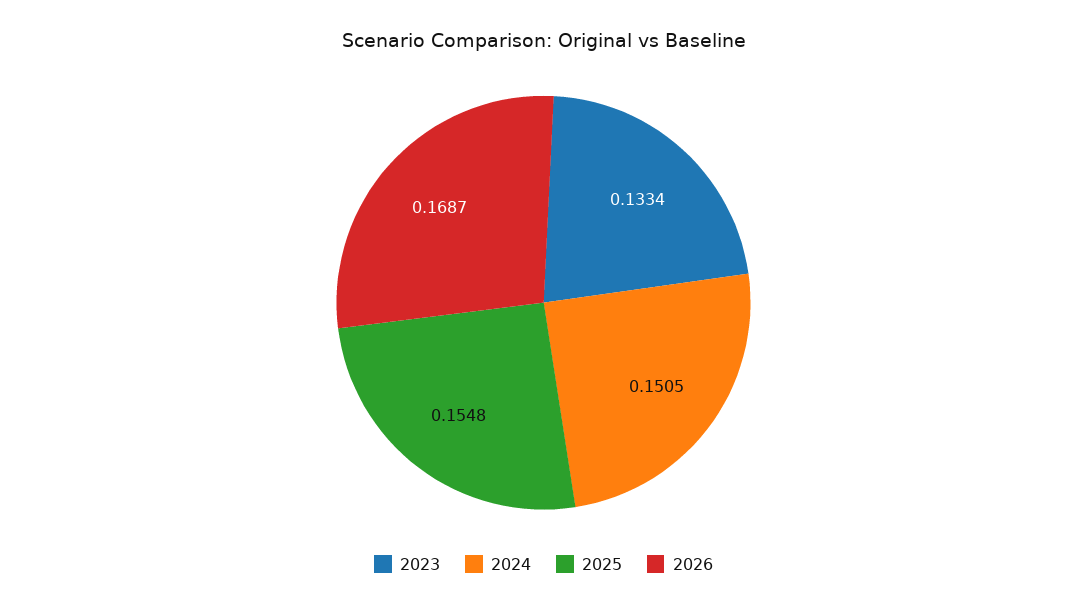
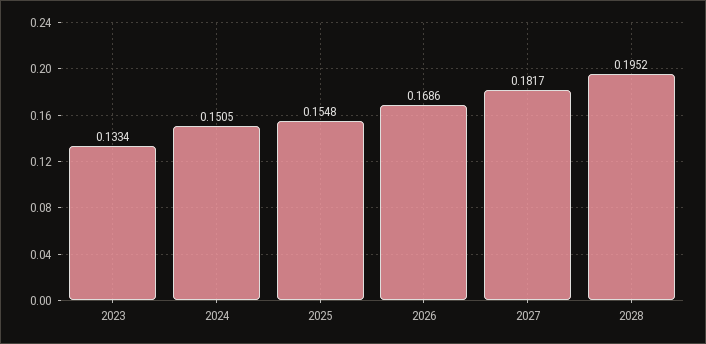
2026: 0.1687 -> 0.1686
2027: none -> 0.1817
2028: none -> 0.1952

